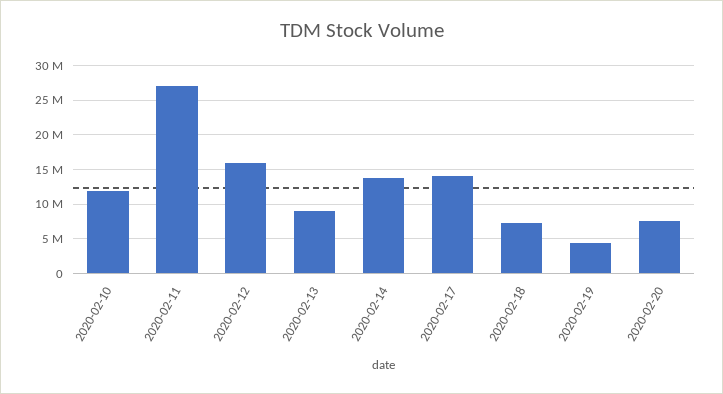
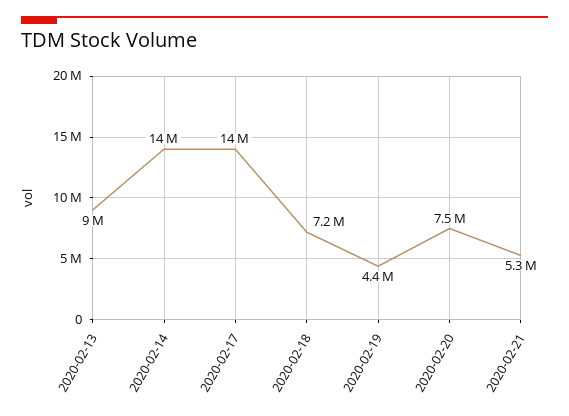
2020-02-10: 12000000 -> none
2020-02-11: 27000000 -> none
2020-02-12: 16000000 -> none
2020-02-21: none -> 5300000

